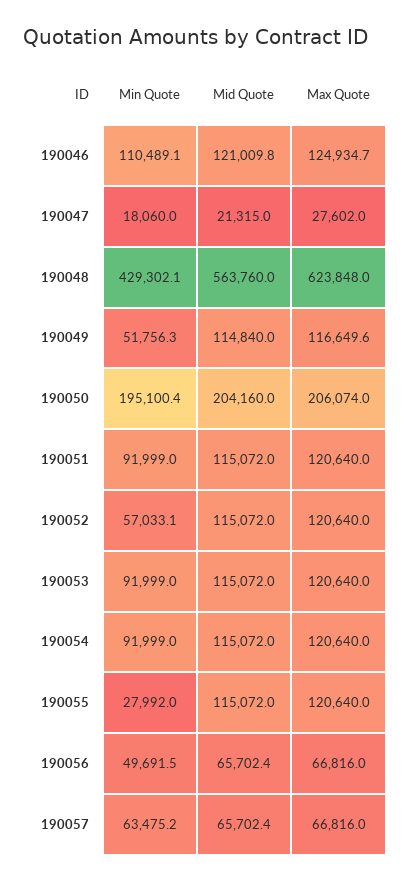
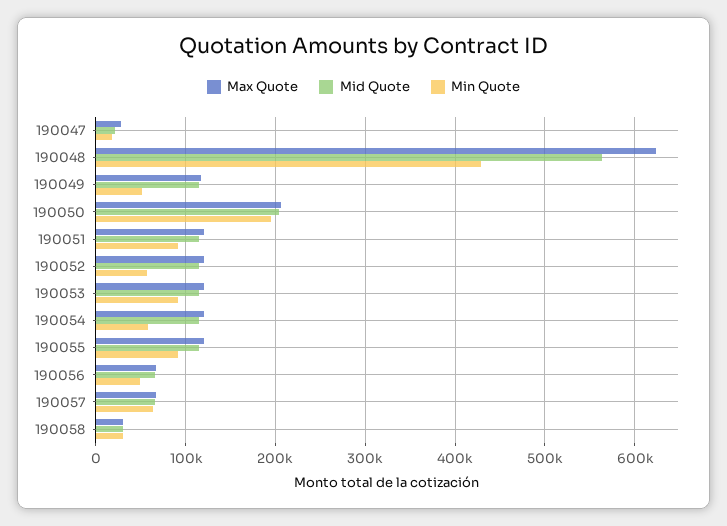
Min Quote, 190046: 110489.1 -> none
Mid Quote, 190046: 121009.8 -> none
Max Quote, 190046: 124934.7 -> none
Min Quote, 190054: 91999 -> 60000
Min Quote, 190055: 27992 -> 90000
Max Quote, 190058: none -> 30000
Mid Quote, 190058: none -> 30000
Min Quote, 190058: none -> 30000

